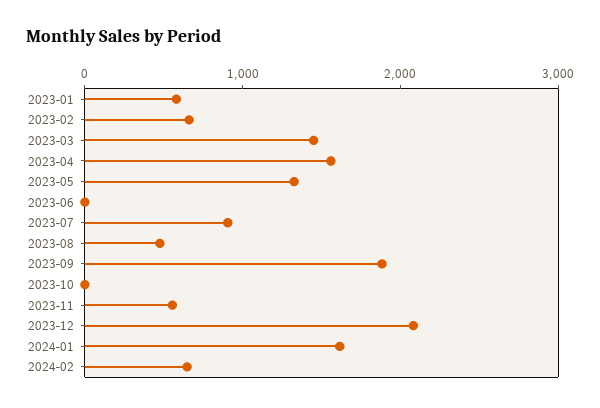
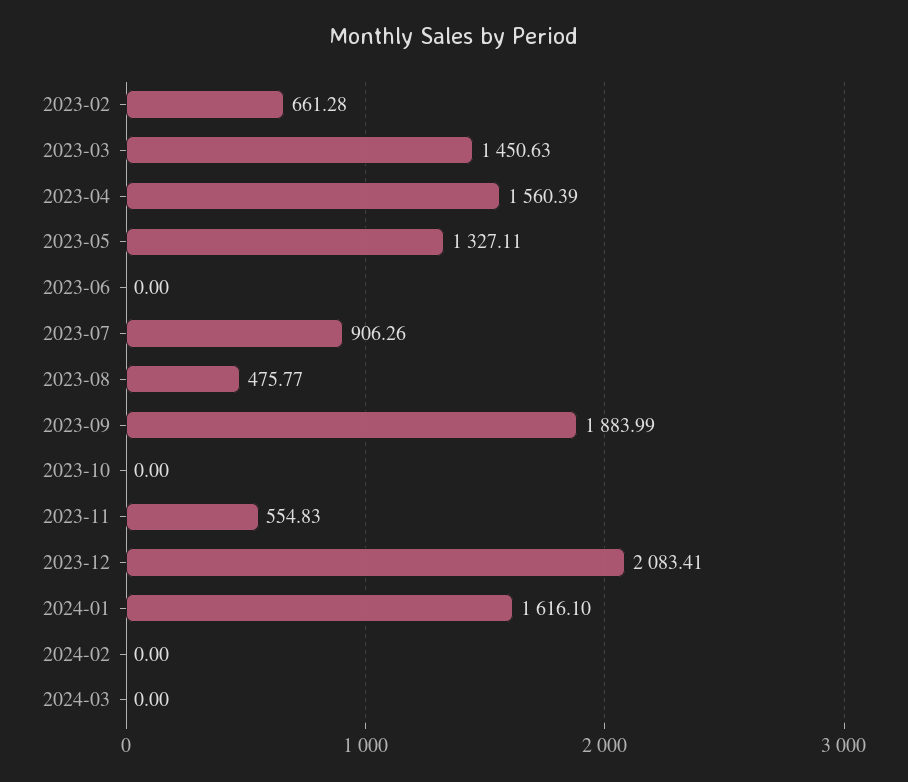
2023-01: 600 -> none
2024-02: 600 -> 0
2024-03: none -> 0

